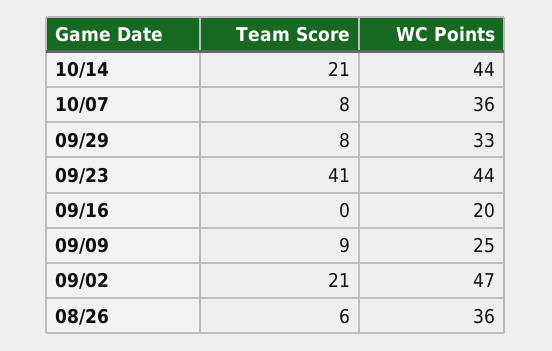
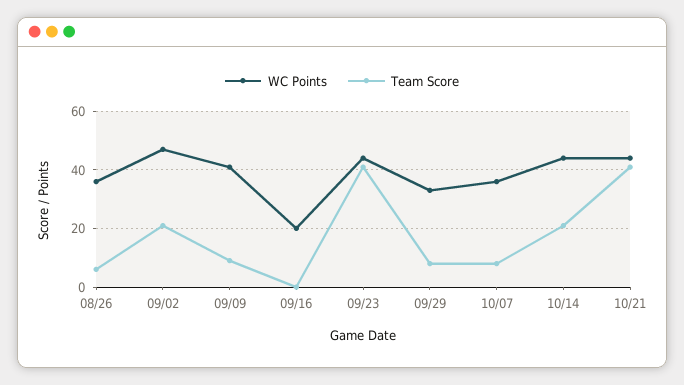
WC Points, 09/09: 25 -> 40
WC Points, 10/21: none -> 45
Team Score, 10/21: none -> 40

